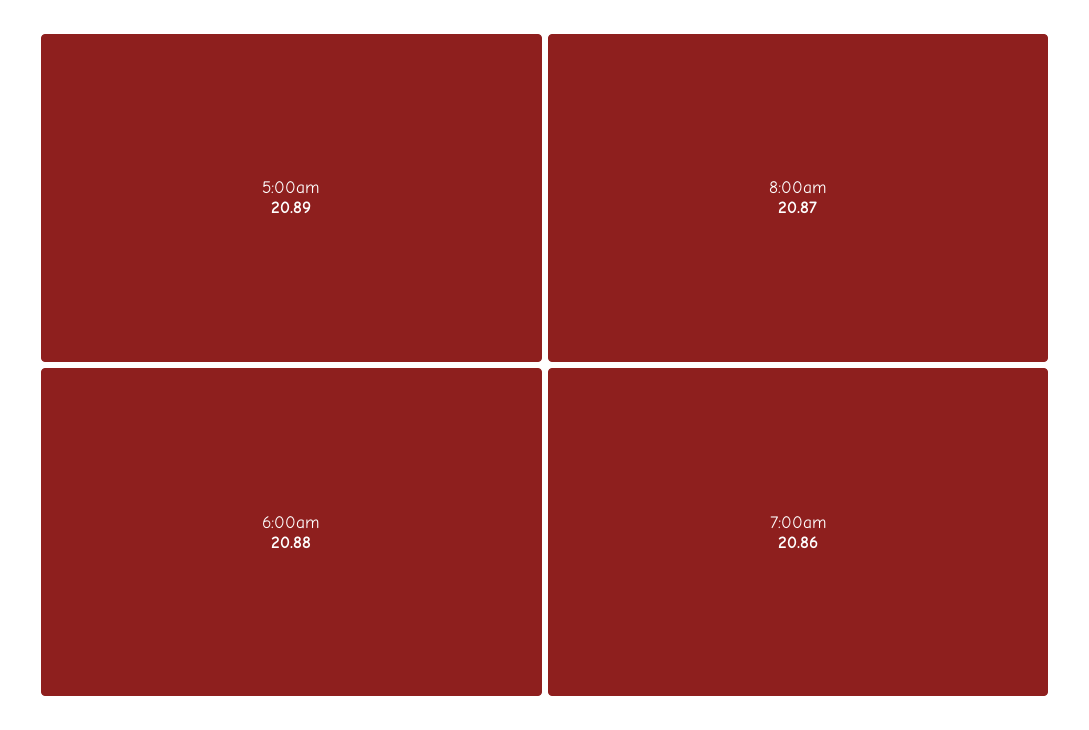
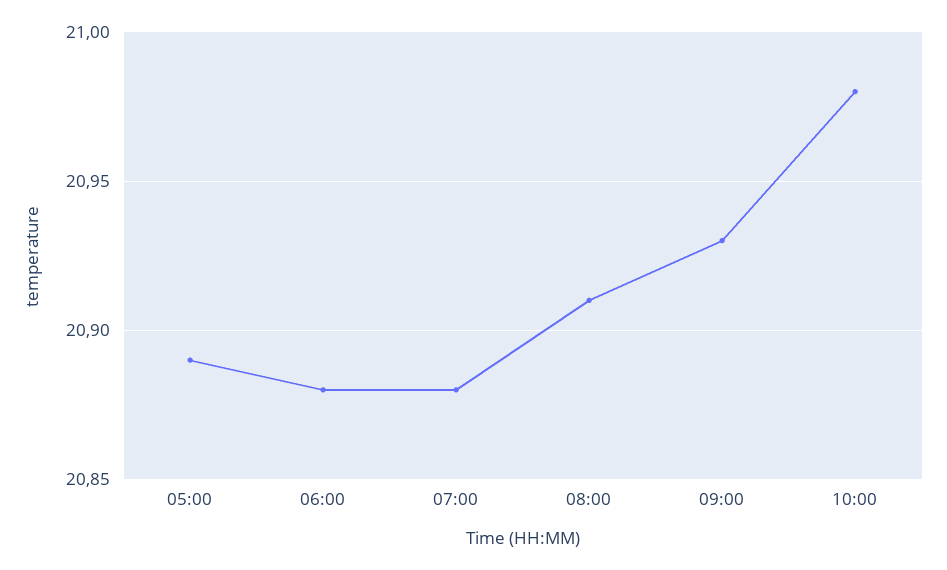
8:00am: 20.87 -> 20.91
7:00am: 20.86 -> 20.88
09:00: none -> 20.93
10:00: none -> 20.98

